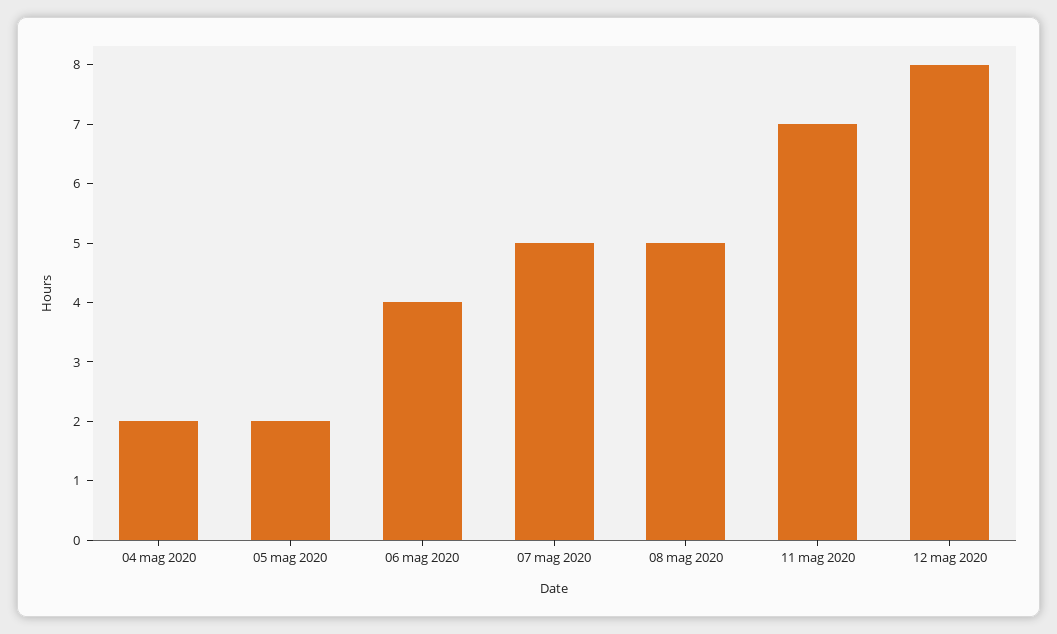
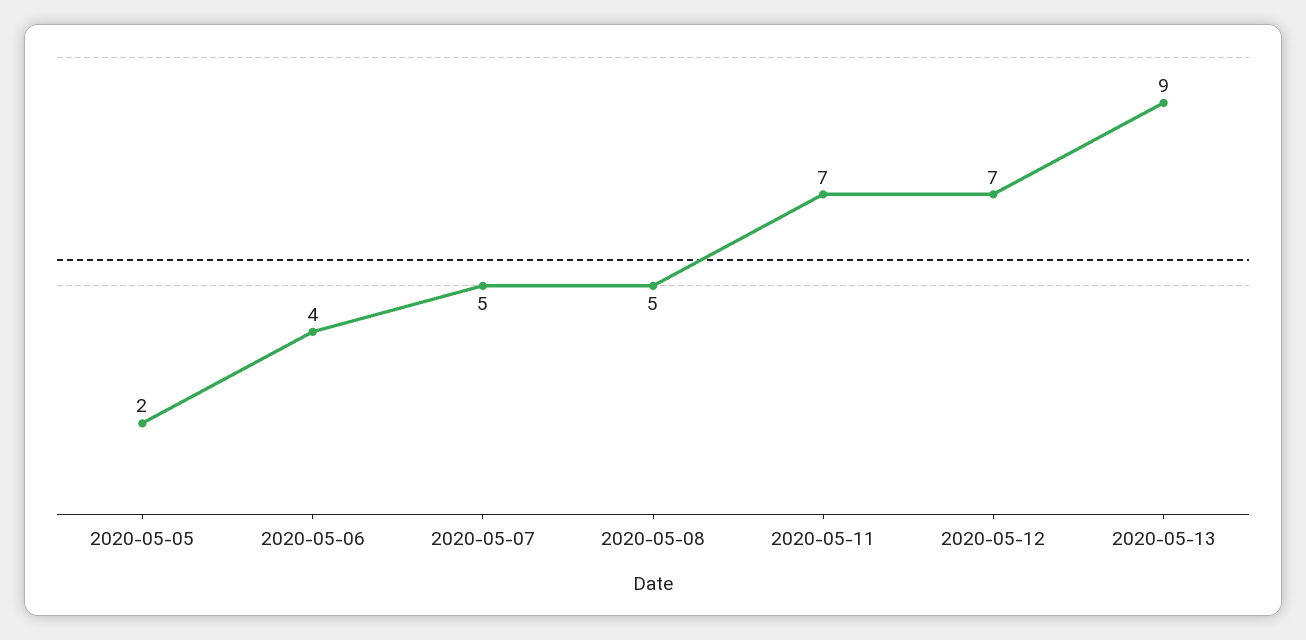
04 mag 2020: 2 -> none
12 mag 2020: 8 -> 7
2020-05-13: none -> 9

